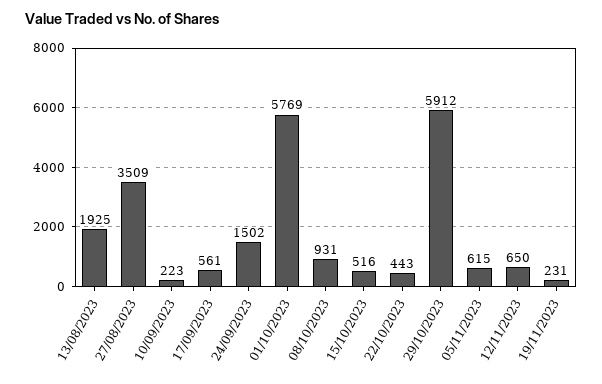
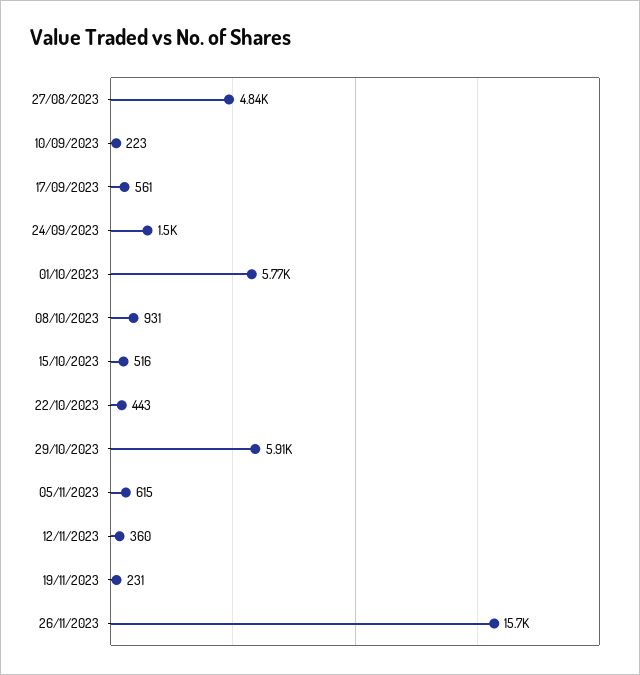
13/08/2023: 1925 -> none
27/08/2023: 3509 -> 4840
12/11/2023: 650 -> 360
26/11/2023: none -> 15700

